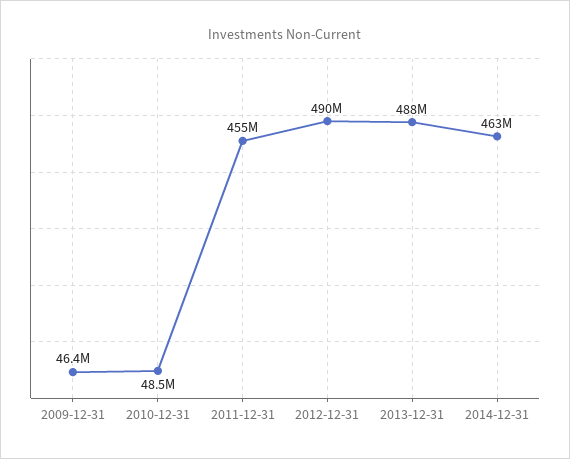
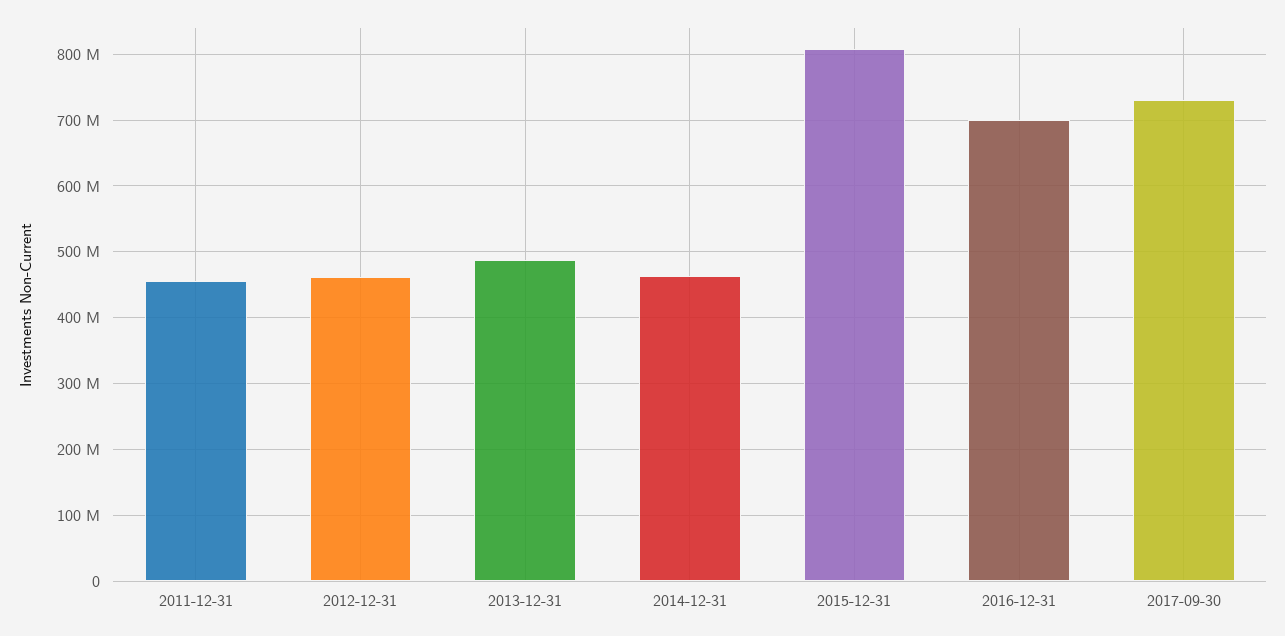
2009-12-31: 46400000 -> none
2010-12-31: 48500000 -> none
2012-12-31: 490000000 -> 460000000
2015-12-31: none -> 810000000
2016-12-31: none -> 700000000
2017-09-30: none -> 730000000

